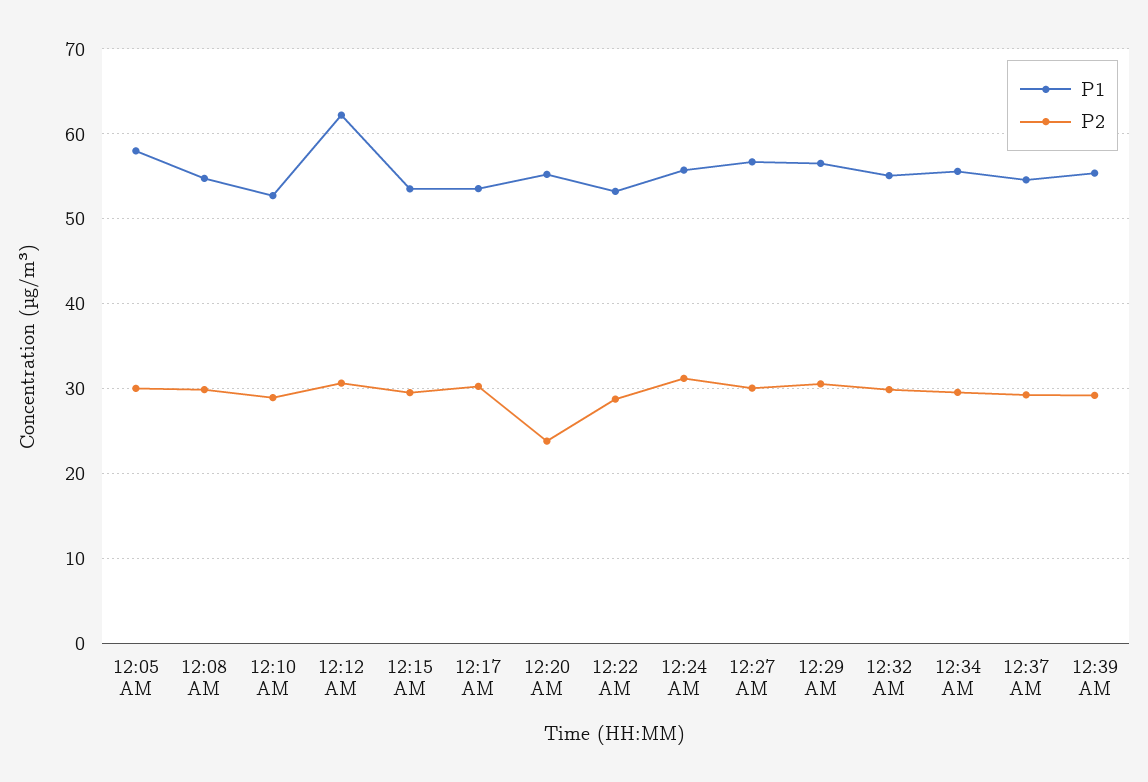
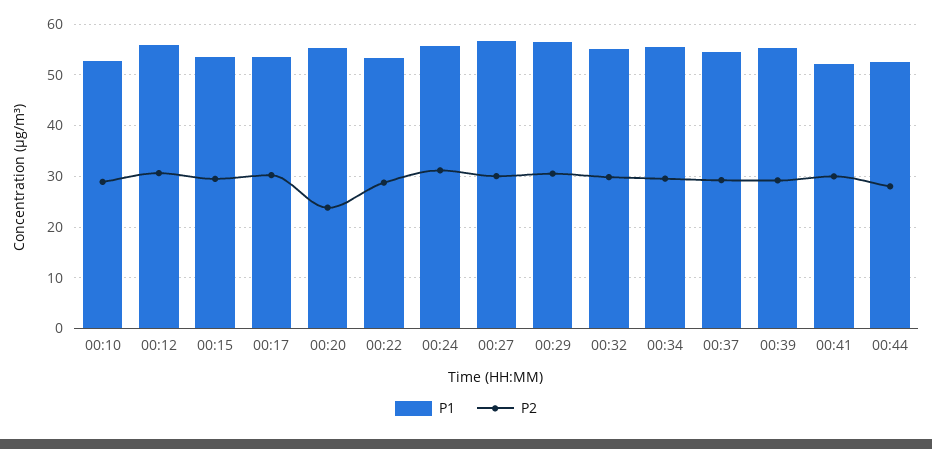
P1, 12:05 AM: 58 -> none
P2, 12:05 AM: 30 -> none
P1, 12:08 AM: 55 -> none
P2, 12:08 AM: 30 -> none
P1, 12:12 AM: 62 -> 56
P1, 00:41: none -> 52
P2, 00:41: none -> 30
P1, 00:44: none -> 52
P2, 00:44: none -> 28

